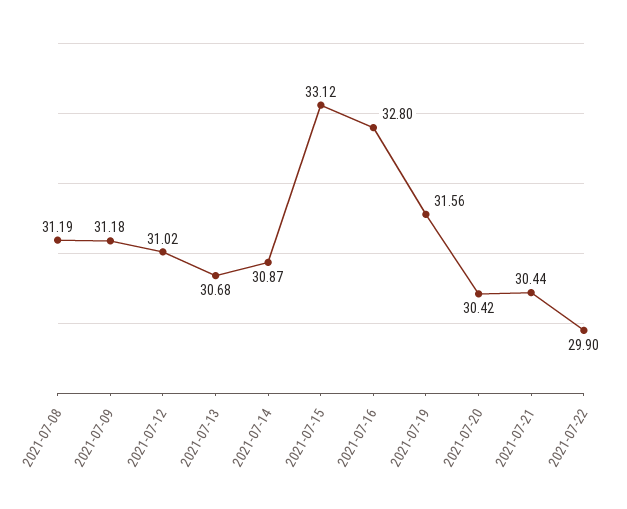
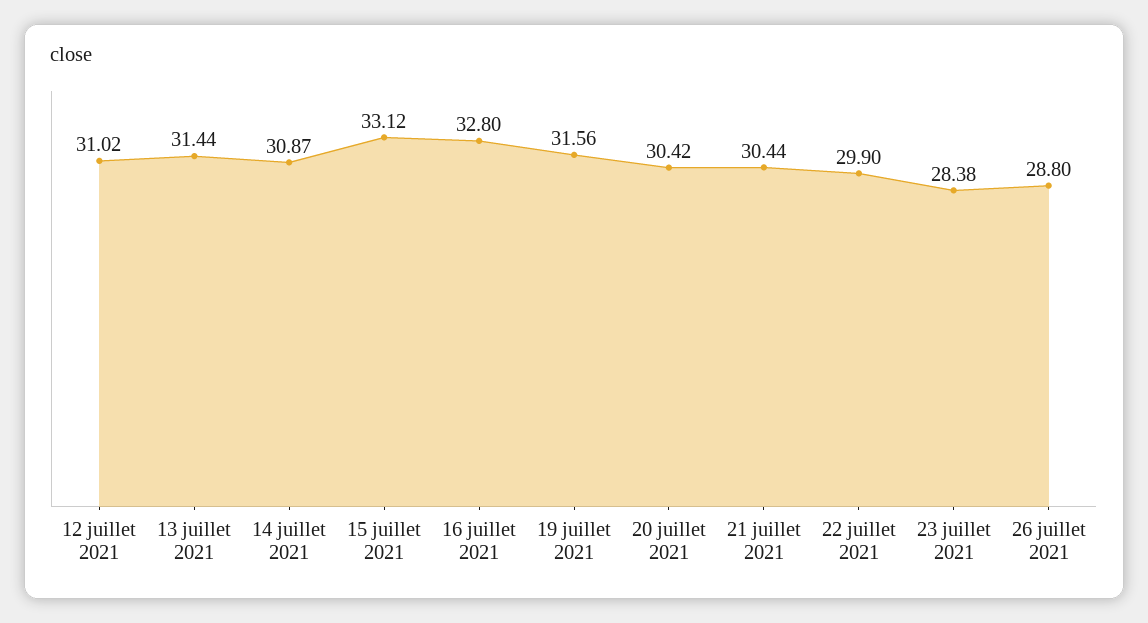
2021-07-08: 31.19 -> none
2021-07-09: 31.18 -> none
2021-07-13: 30.68 -> 31.44
23 juillet 2021: none -> 28.38
26 juillet 2021: none -> 28.8

